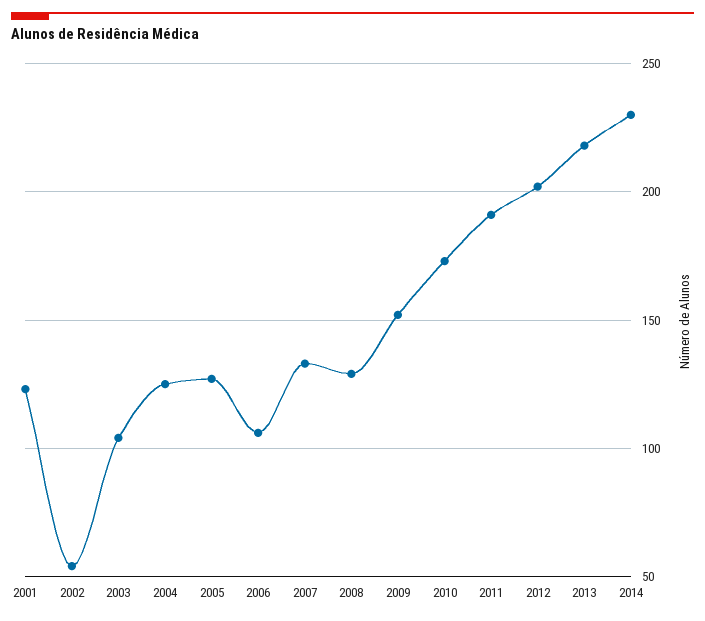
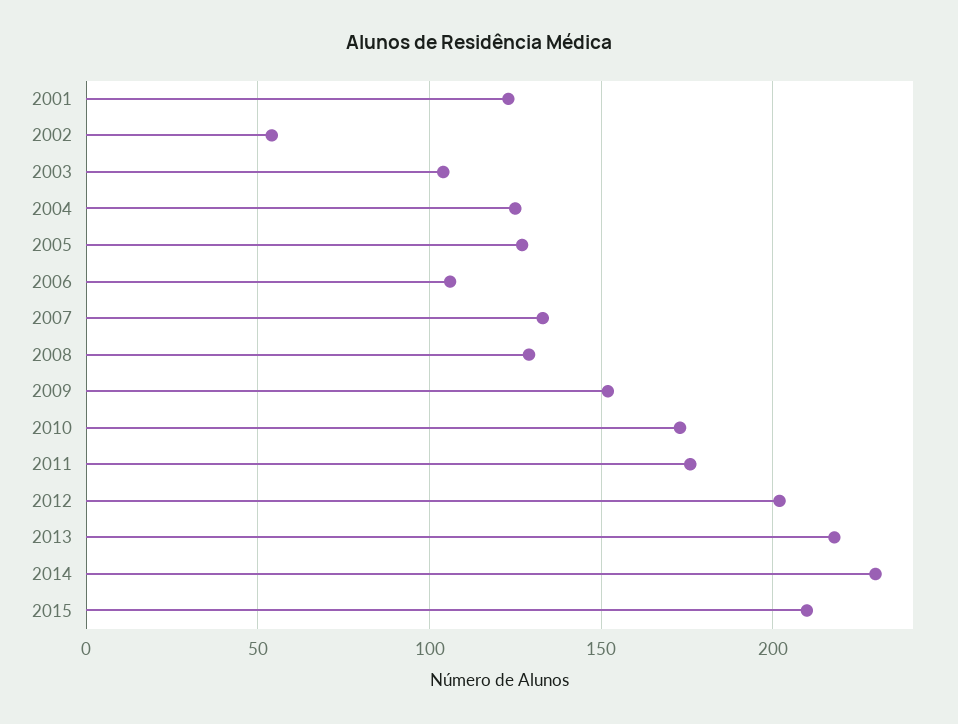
2011: 190 -> 175
2015: none -> 210

